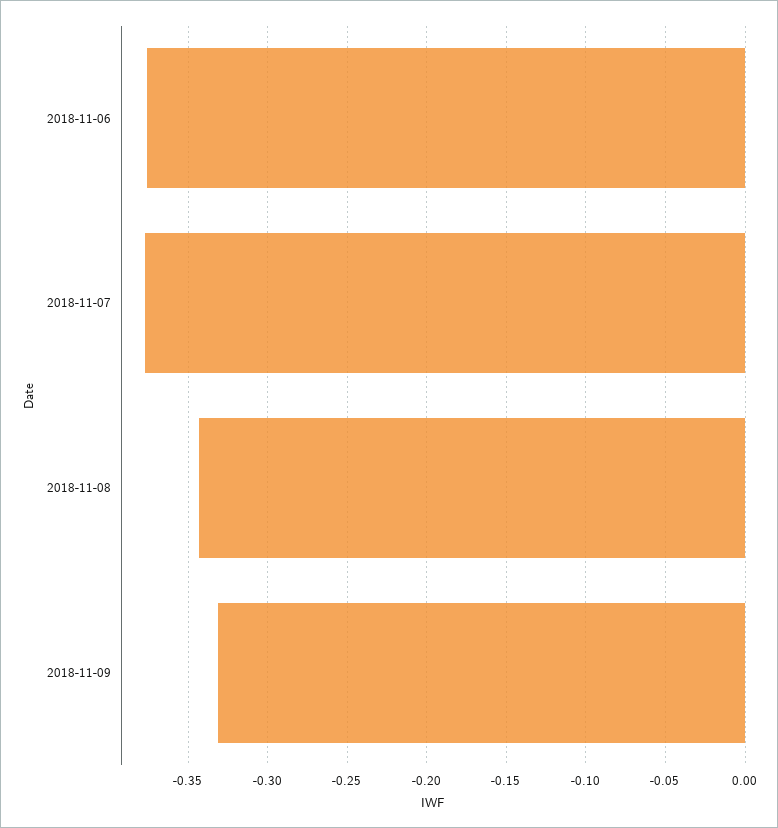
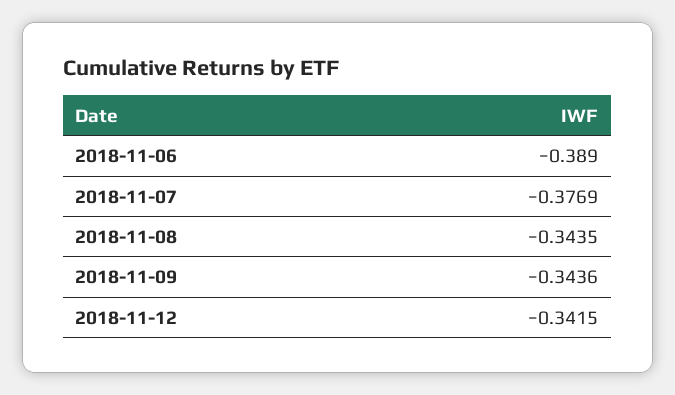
2018-11-06: -0.375 -> -0.389
2018-11-09: -0.33 -> -0.3436
2018-11-12: none -> -0.3415

